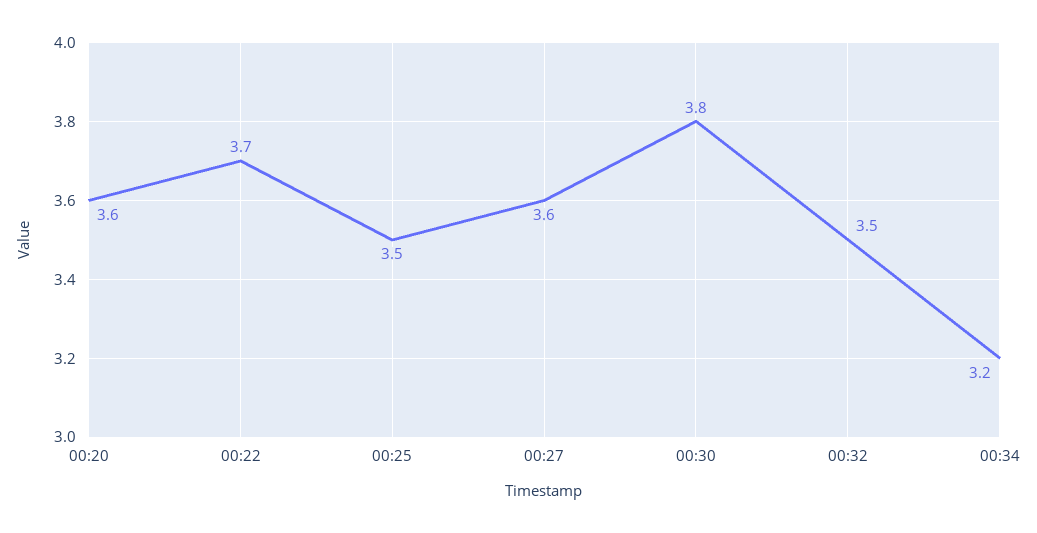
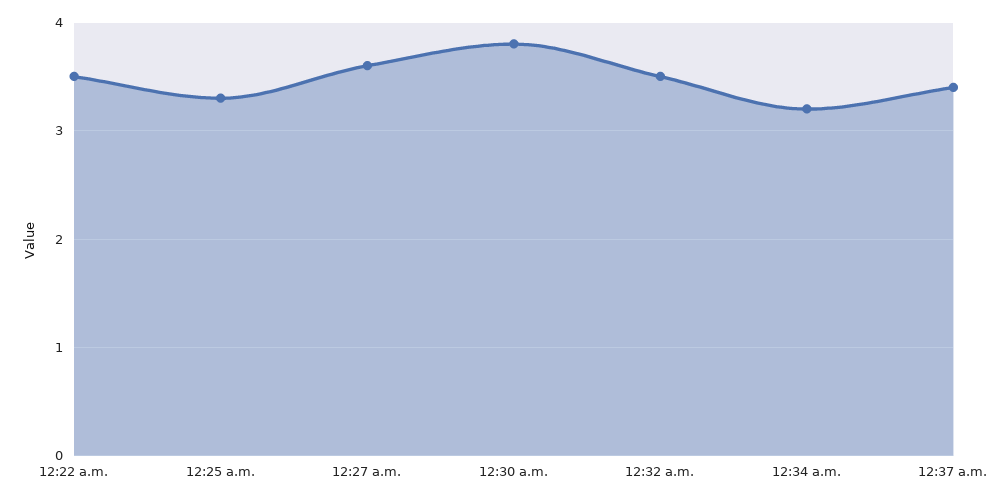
00:20: 3.6 -> none
00:22: 3.7 -> 3.5
00:25: 3.5 -> 3.3
12:37 a.m.: none -> 3.4

